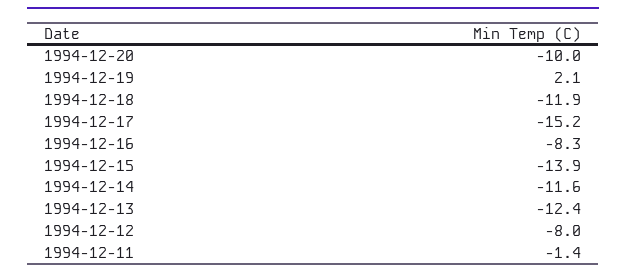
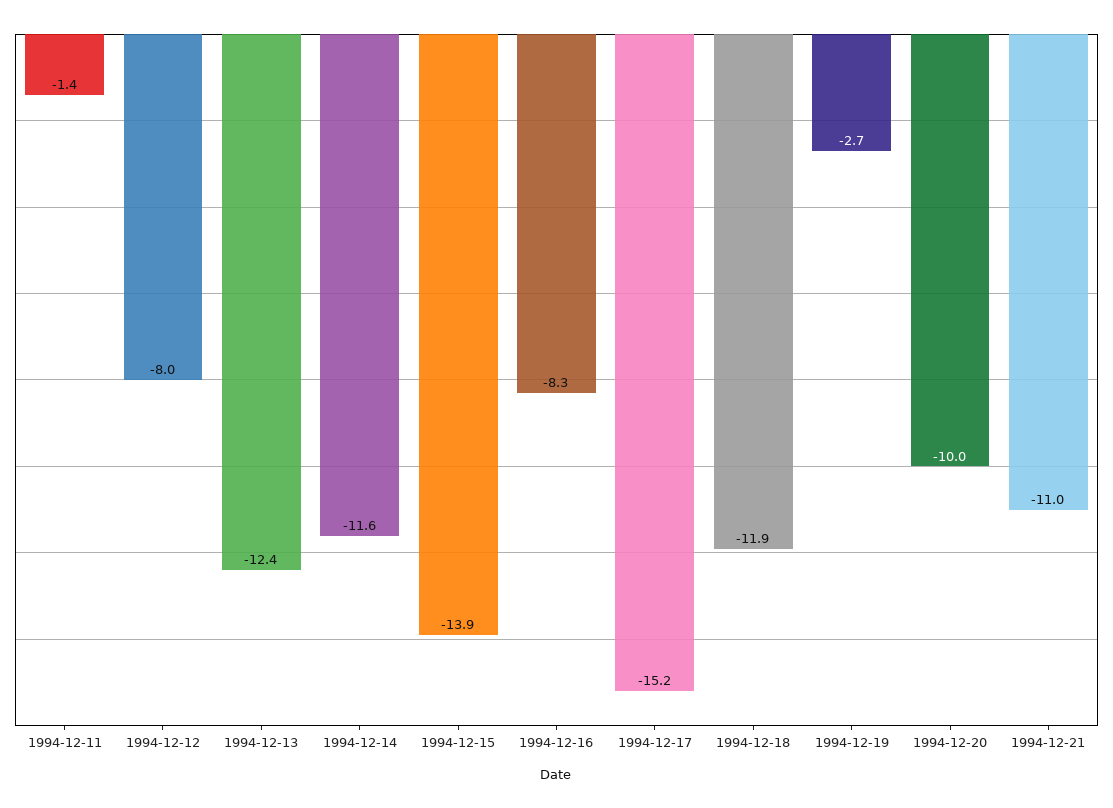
1994-12-19: 2.1 -> -2.7
1994-12-21: none -> -11

